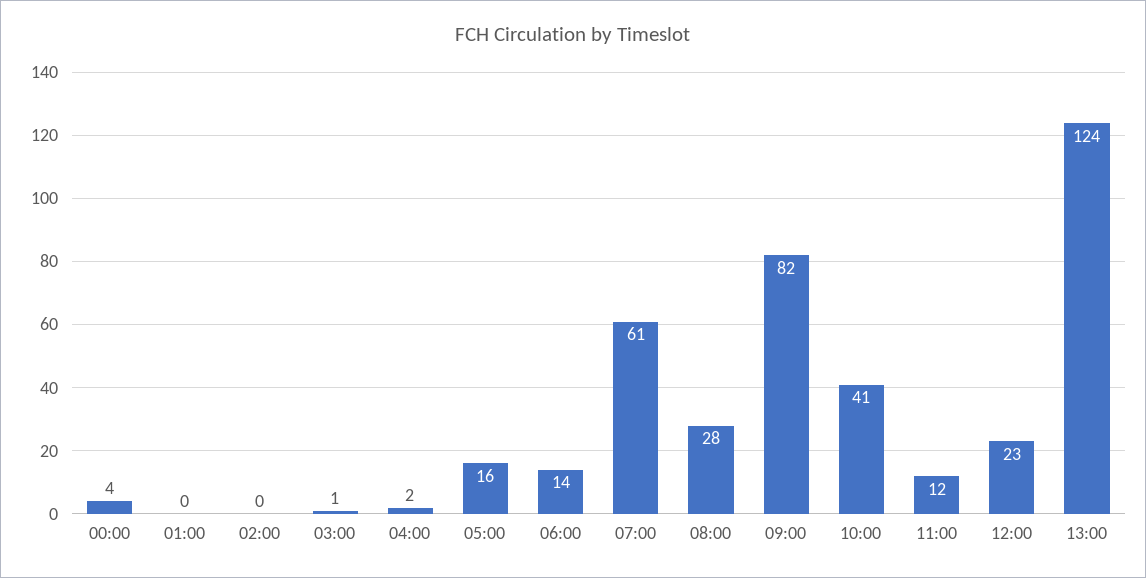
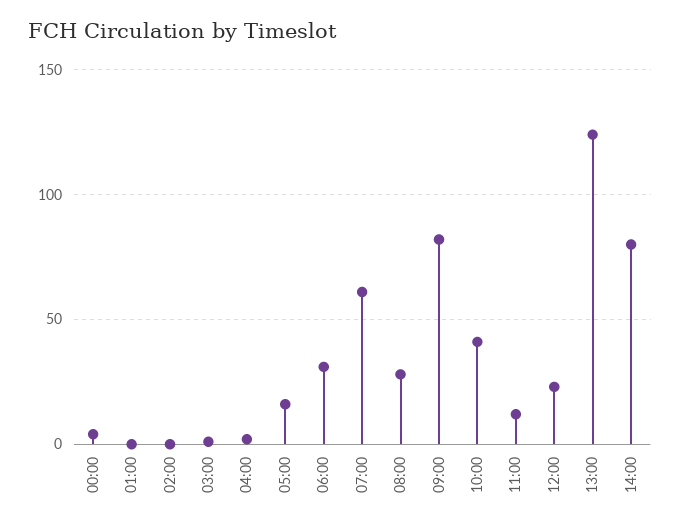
06:00: 14 -> 30
14:00: none -> 80

